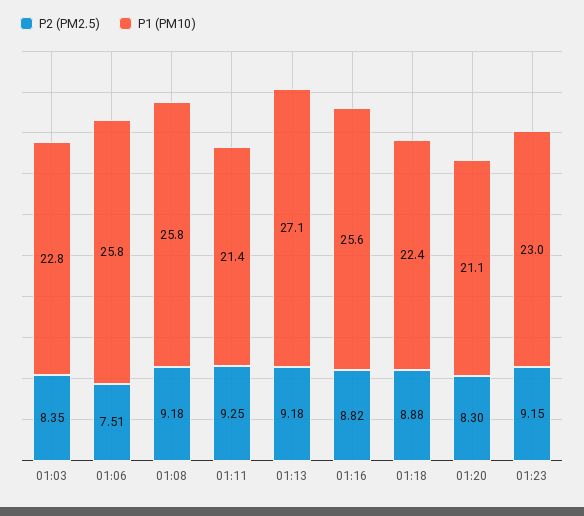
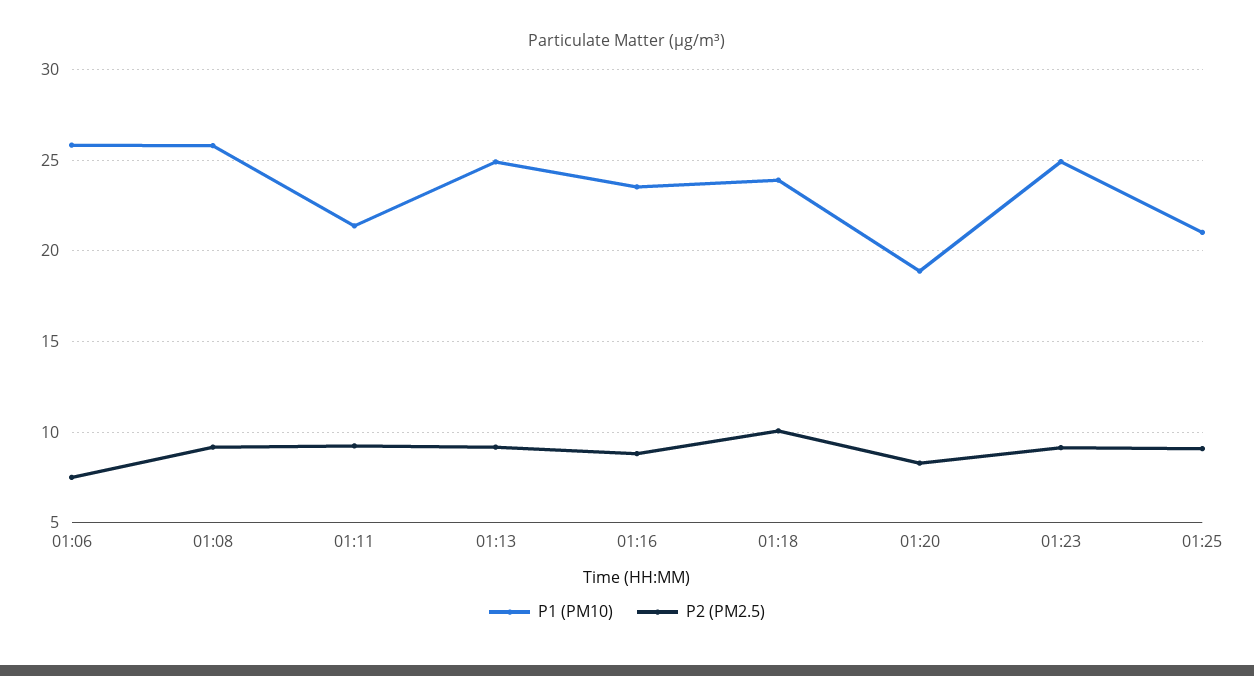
P2 (PM2.5), 01:03: 8.35 -> none
P1 (PM10), 01:03: 22.8 -> none
P1 (PM10), 01:13: 27.1 -> 25
P1 (PM10), 01:16: 25.6 -> 23.5
P2 (PM2.5), 01:18: 8.88 -> 10
P1 (PM10), 01:18: 22.4 -> 24
P1 (PM10), 01:20: 21.1 -> 19
P1 (PM10), 01:23: 23 -> 25
P1 (PM10), 01:25: none -> 21
P2 (PM2.5), 01:25: none -> 9

